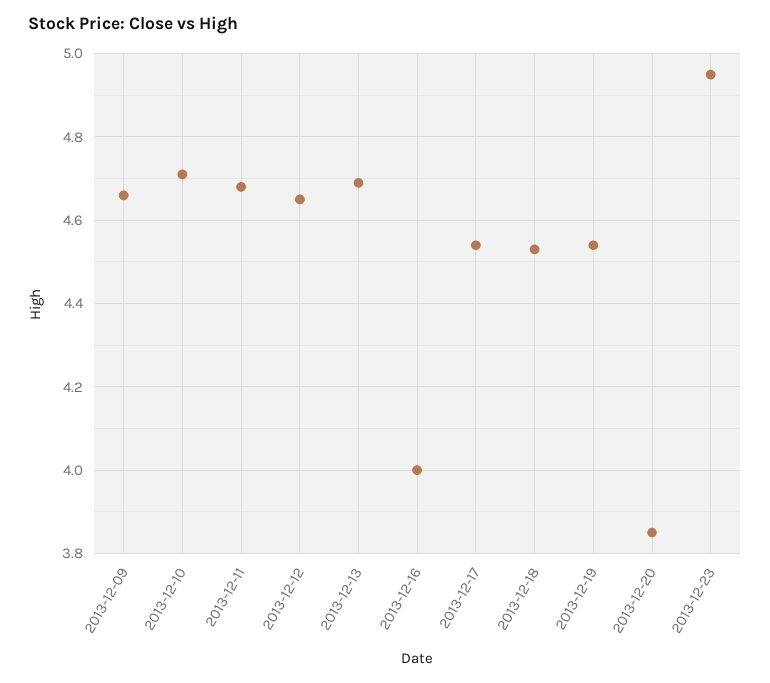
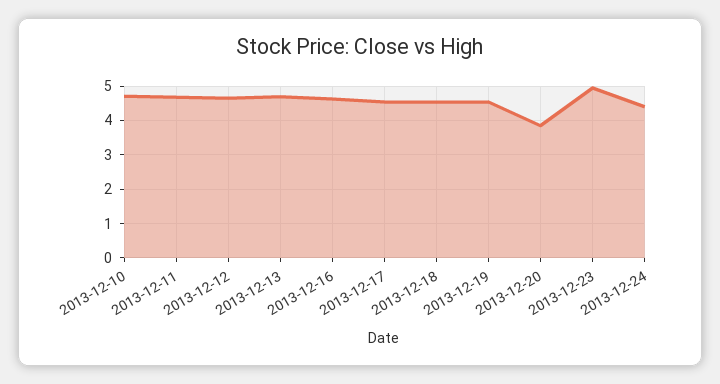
2013-12-09: 4.65 -> none
2013-12-16: 4 -> 4.6
2013-12-24: none -> 4.4

